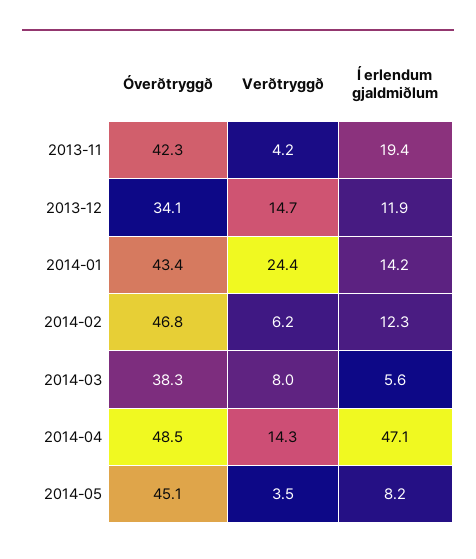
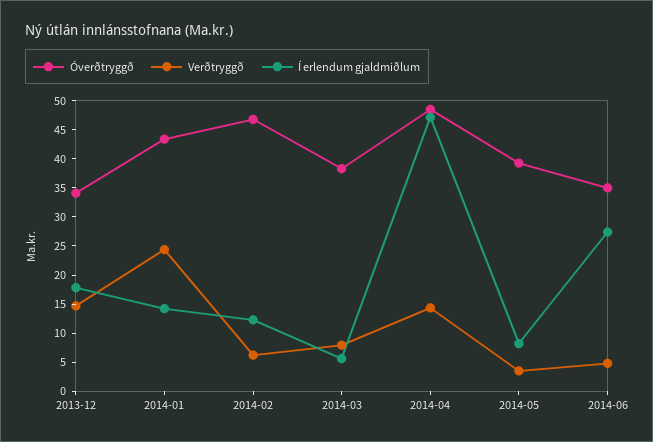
Óverðtryggð, 2013-11: 42.3 -> none
Verðtryggð, 2013-11: 4.2 -> none
Í erlendum gjaldmiðlum, 2013-11: 19.4 -> none
Í erlendum gjaldmiðlum, 2013-12: 11.9 -> 17.5
Óverðtryggð, 2014-05: 45.1 -> 40
Óverðtryggð, 2014-06: none -> 35
Verðtryggð, 2014-06: none -> 5
Í erlendum gjaldmiðlum, 2014-06: none -> 27.5

